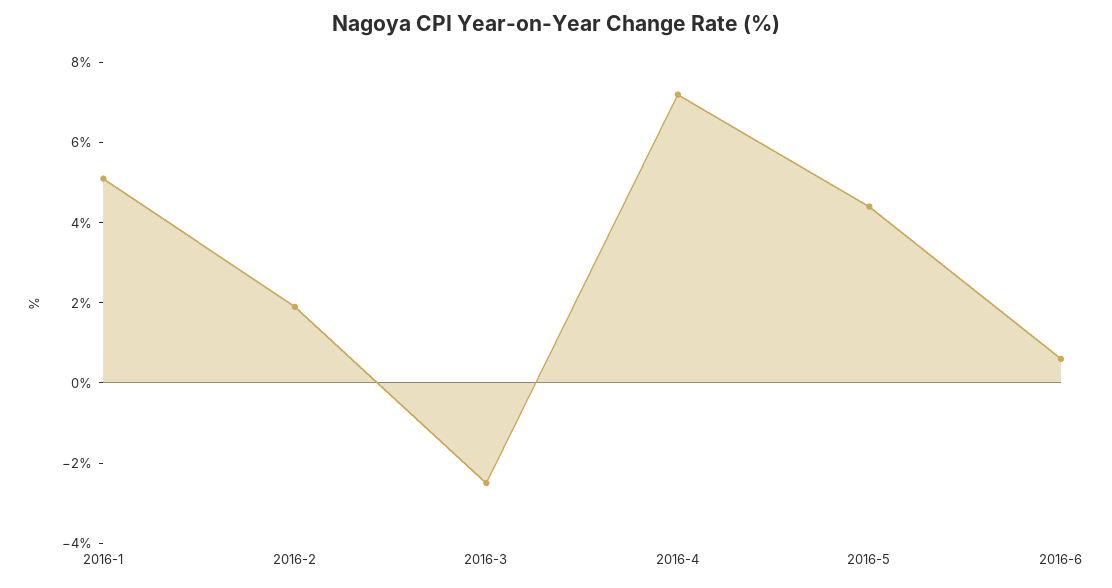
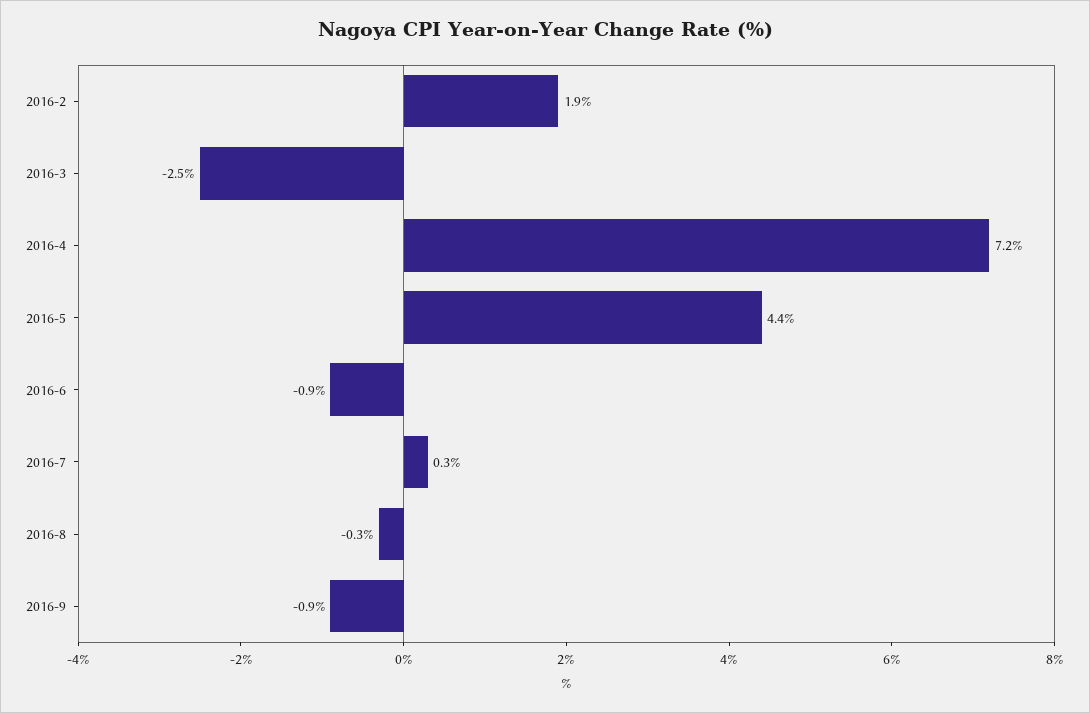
2016-1: 5 -> none
2016-6: 0.5 -> -0.9
2016-7: none -> 0.3
2016-8: none -> -0.3
2016-9: none -> -0.9

